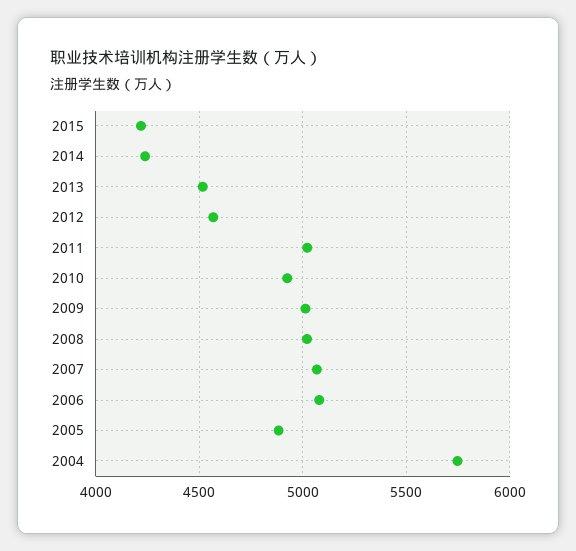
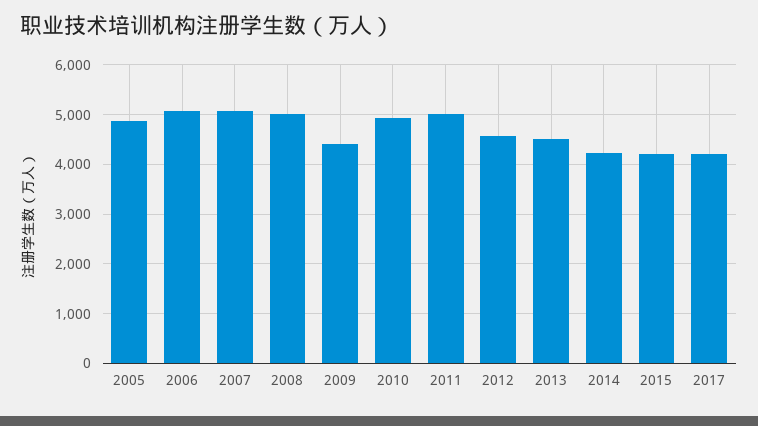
2009: 5000 -> 4400
2004: 5750 -> none
2017: none -> 4200

